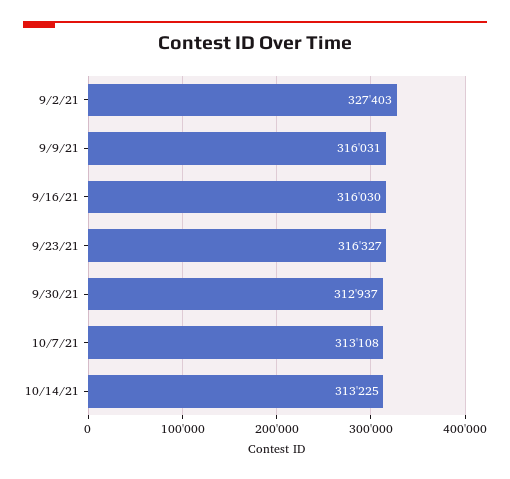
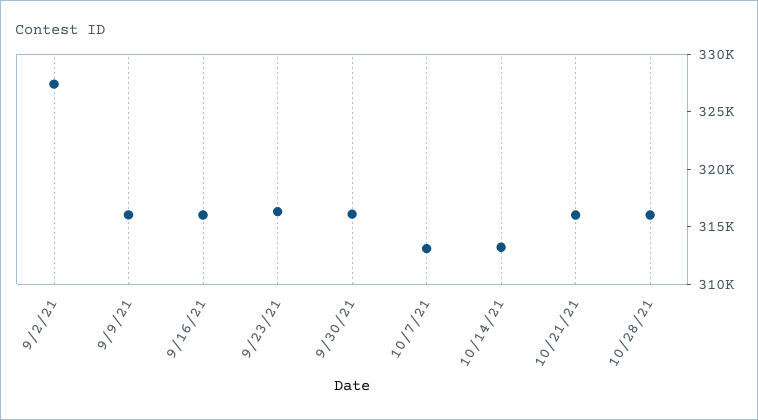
9/30/21: 312937 -> 316000
10/21/21: none -> 316000
10/28/21: none -> 316000

